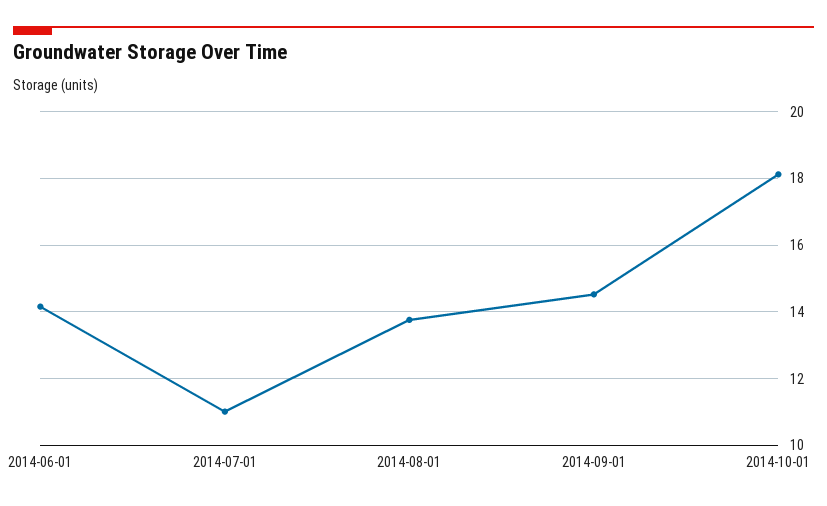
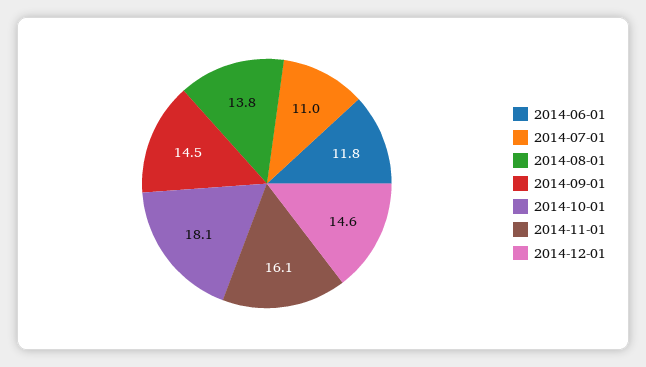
2014-06-01: 14.2 -> 11.8
2014-11-01: none -> 16.1
2014-12-01: none -> 14.6

